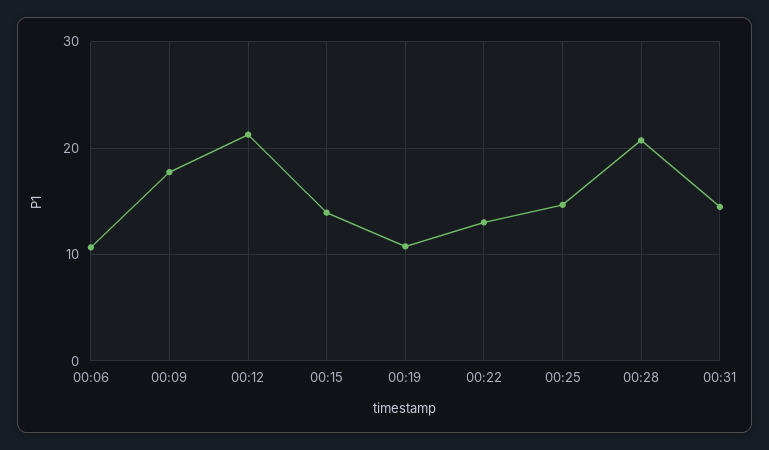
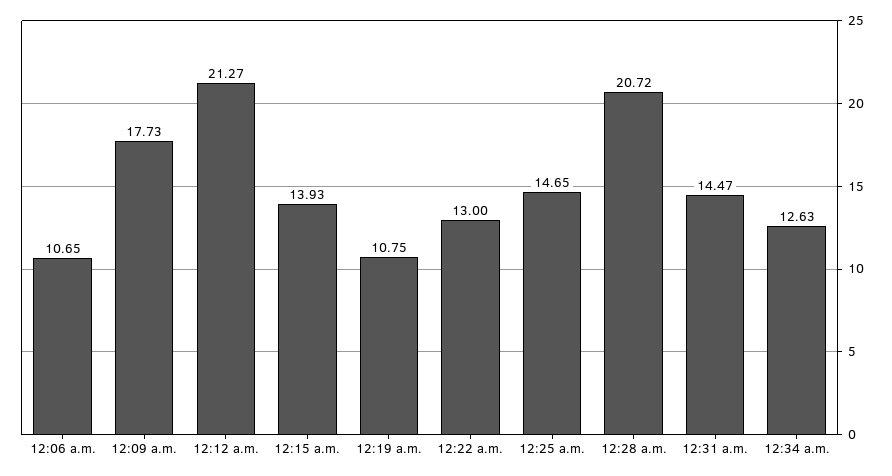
12:34 a.m.: none -> 12.63

